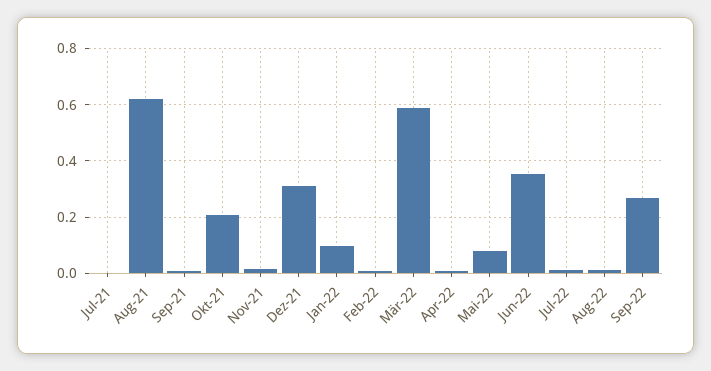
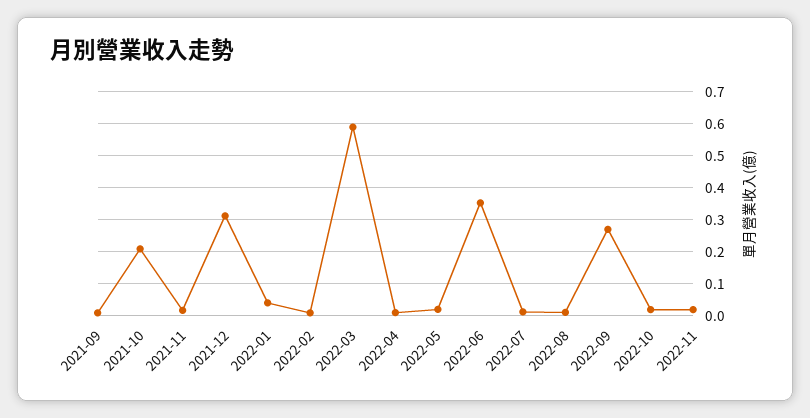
Jul-21: 0 -> none
Aug-21: 0.625 -> none
Jan-22: 0.1 -> 0.04
Mai-22: 0.075 -> 0.02
2022-10: none -> 0.02
2022-11: none -> 0.02

